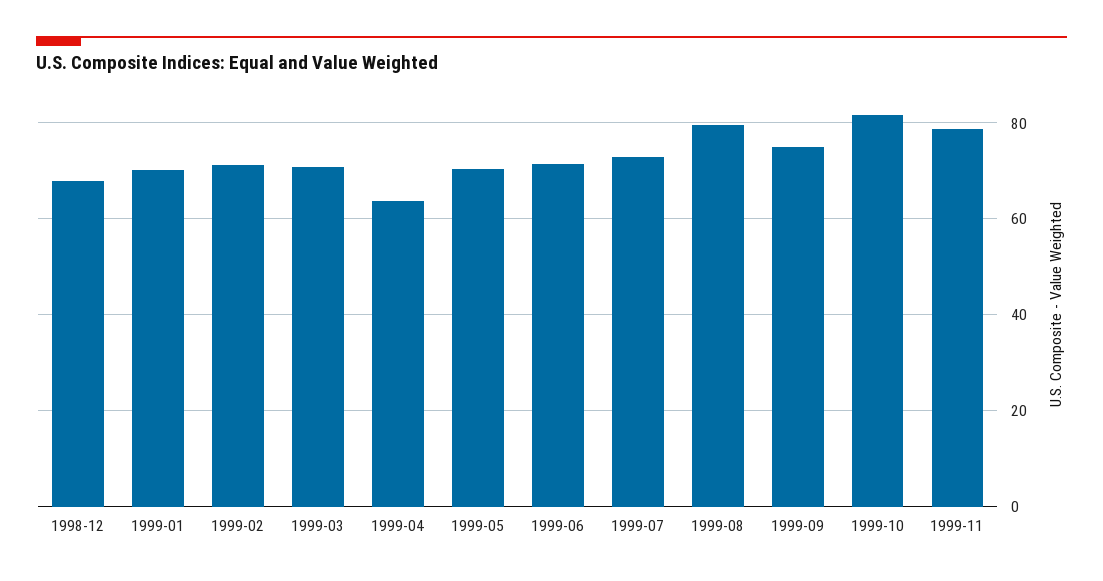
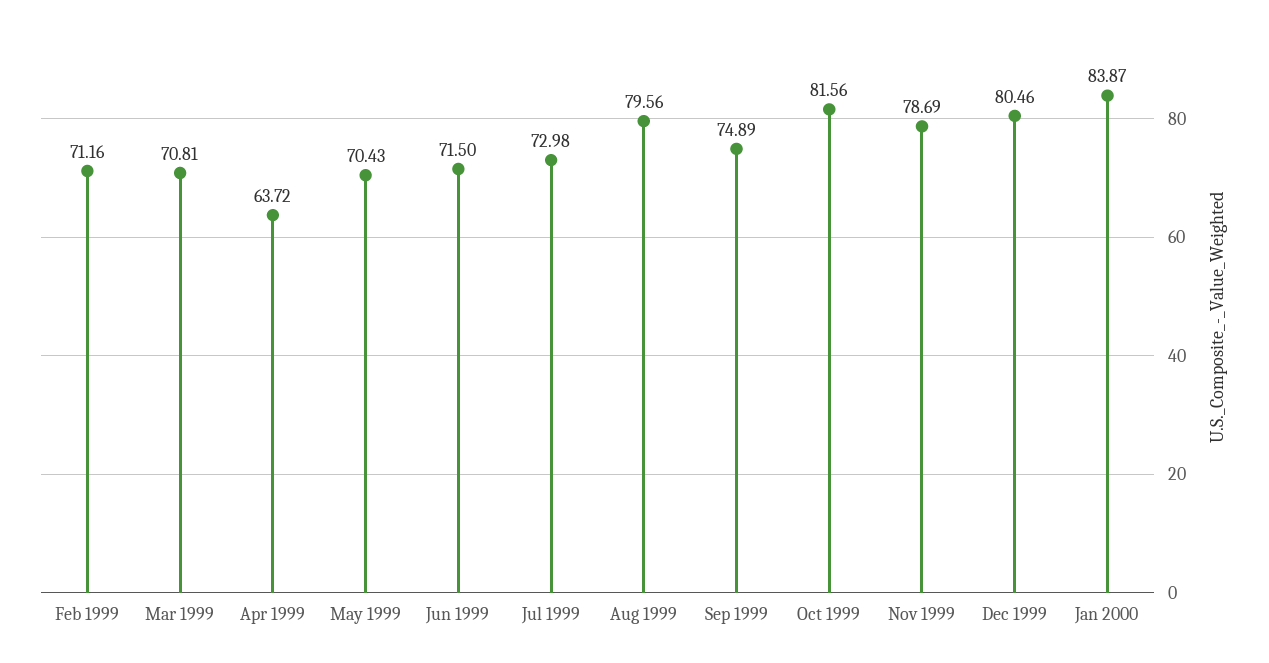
1998-12: 68 -> none
1999-01: 70 -> none
Dec 1999: none -> 80.46
Jan 2000: none -> 83.87

